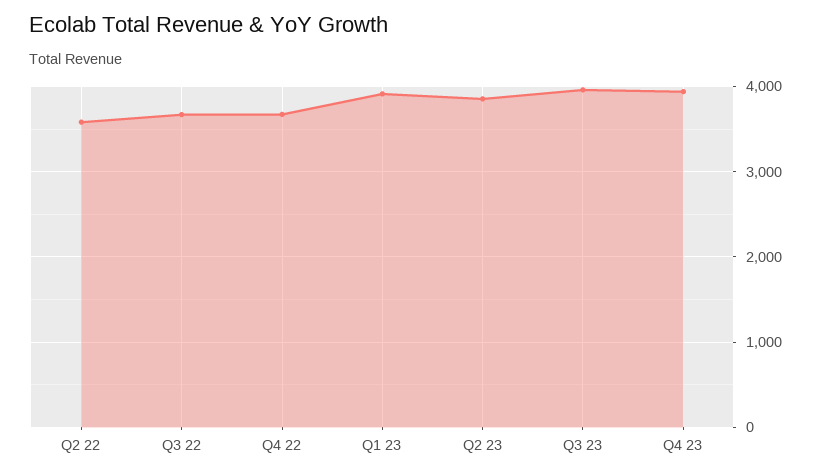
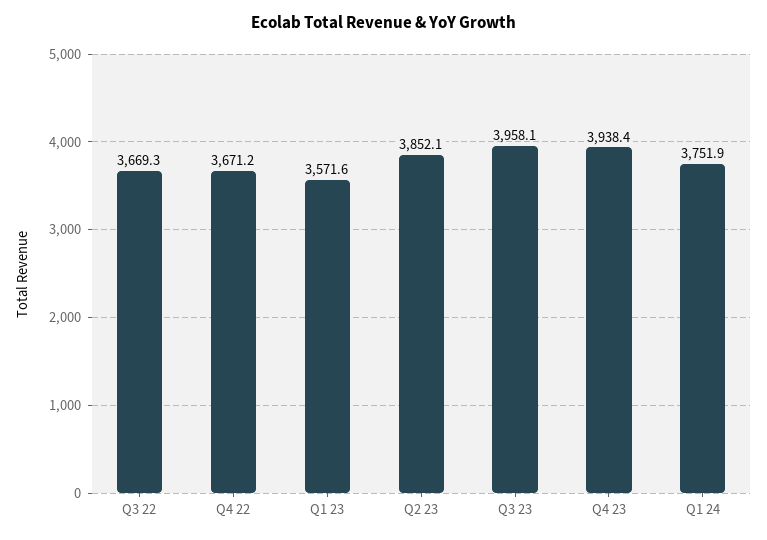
Q2 22: 3600 -> none
Q1 23: 3900 -> 3571.6
Q1 24: none -> 3751.9

